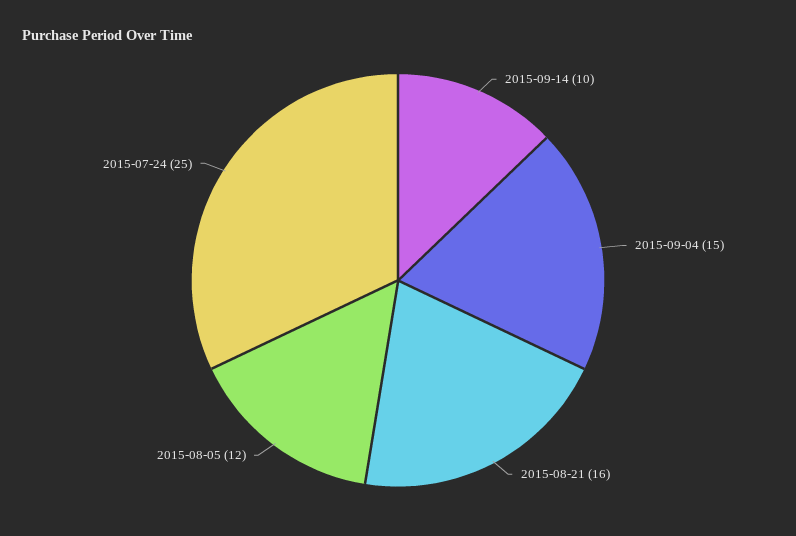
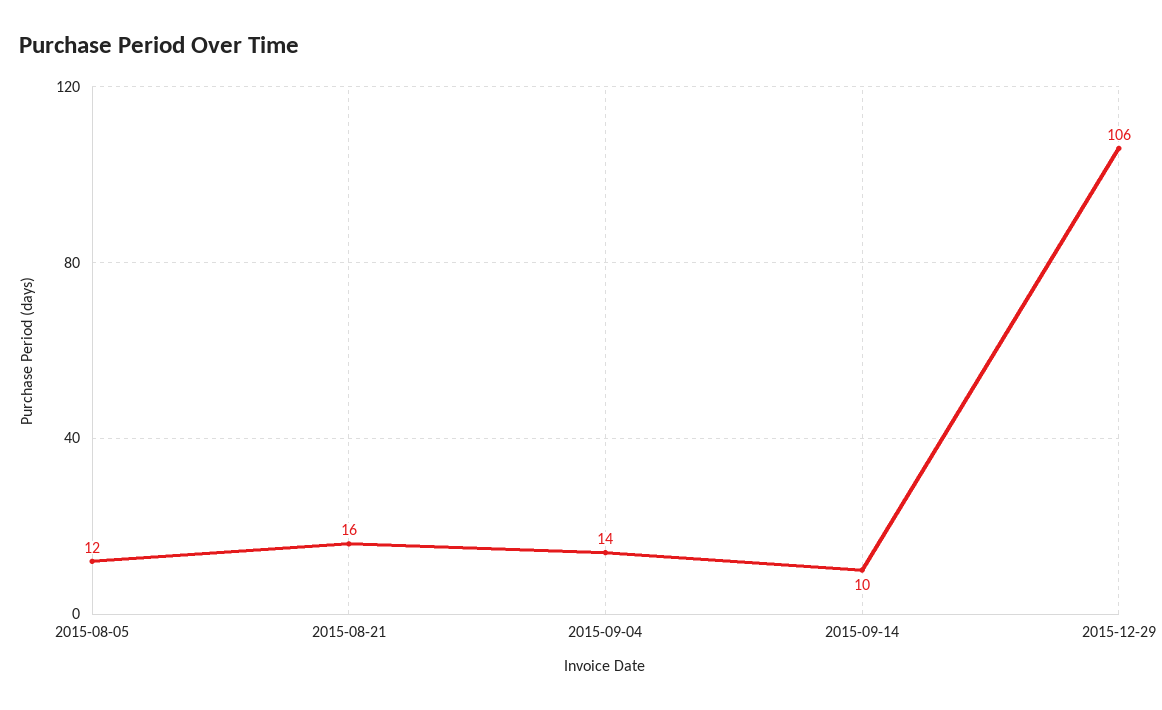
2015-09-04: 15 -> 14
2015-07-24: 25 -> none
2015-12-29: none -> 106

